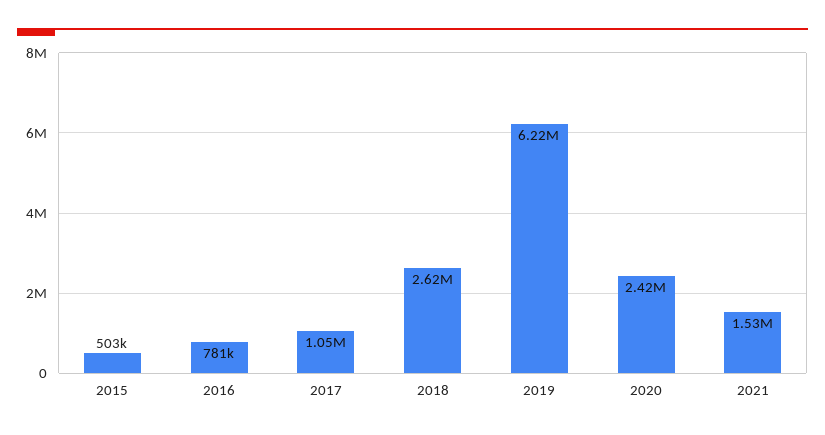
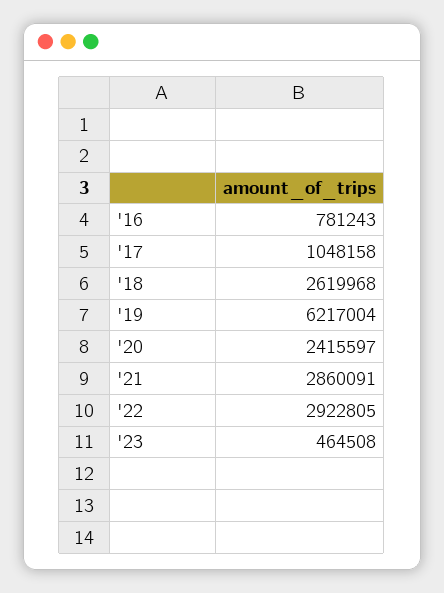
2015: 503000 -> none
2021: 1530000 -> 2860091
'22: none -> 2922805
'23: none -> 464508

